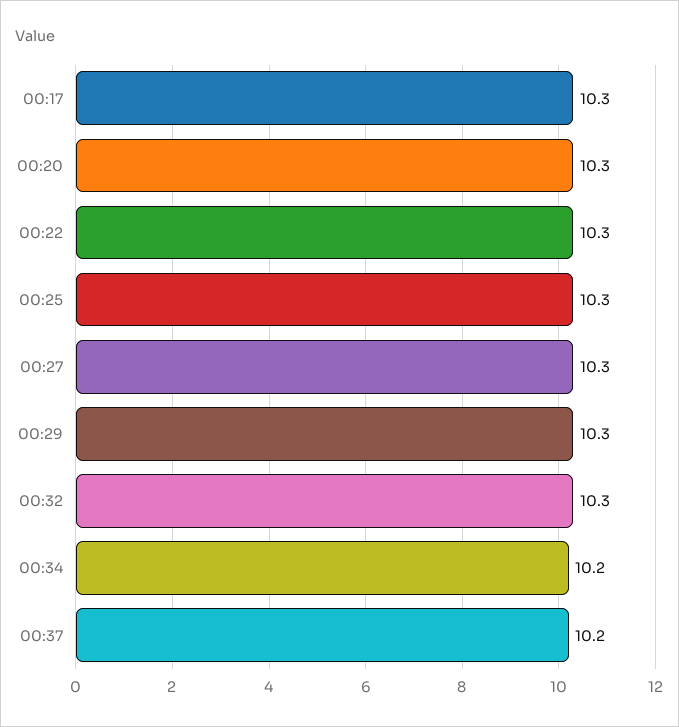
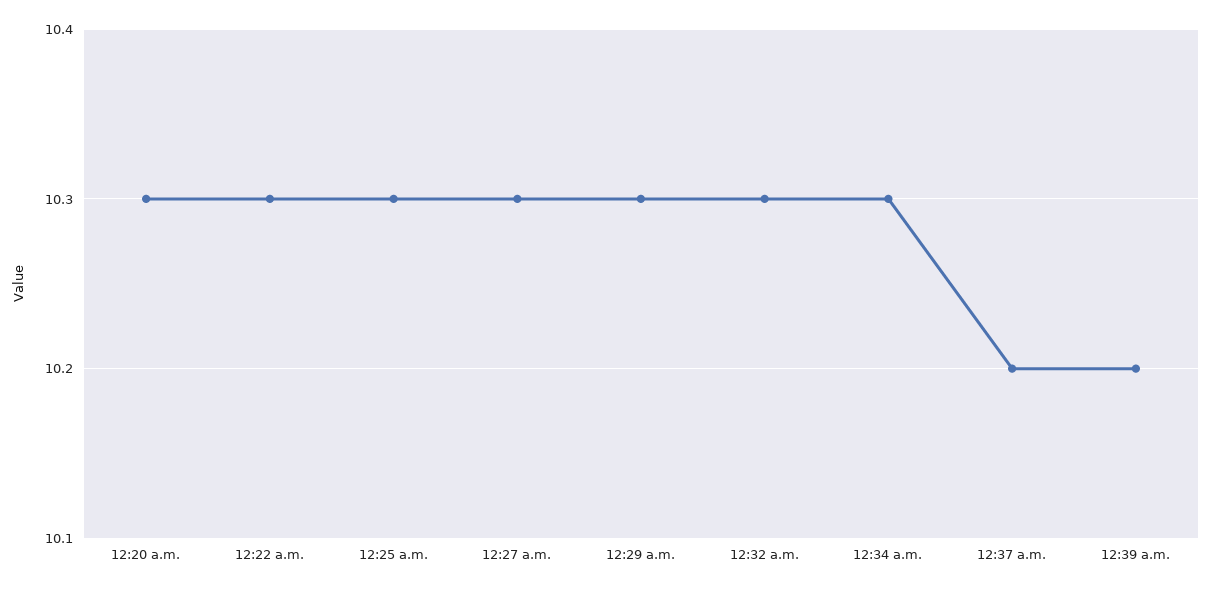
00:17: 10.3 -> none
00:34: 10.2 -> 10.3
12:39 a.m.: none -> 10.2

